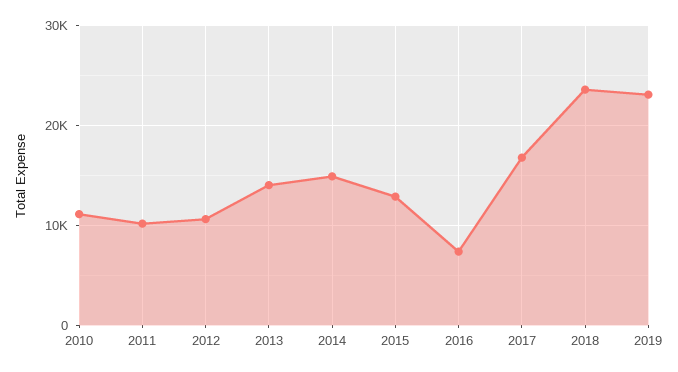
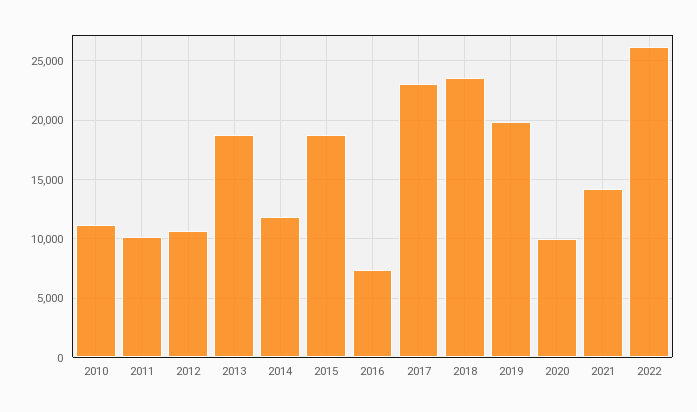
2013: 14000 -> 19000
2014: 15000 -> 12000
2015: 13000 -> 19000
2017: 17000 -> 23000
2019: 23000 -> 20000
2020: none -> 10000
2021: none -> 14000
2022: none -> 26000

